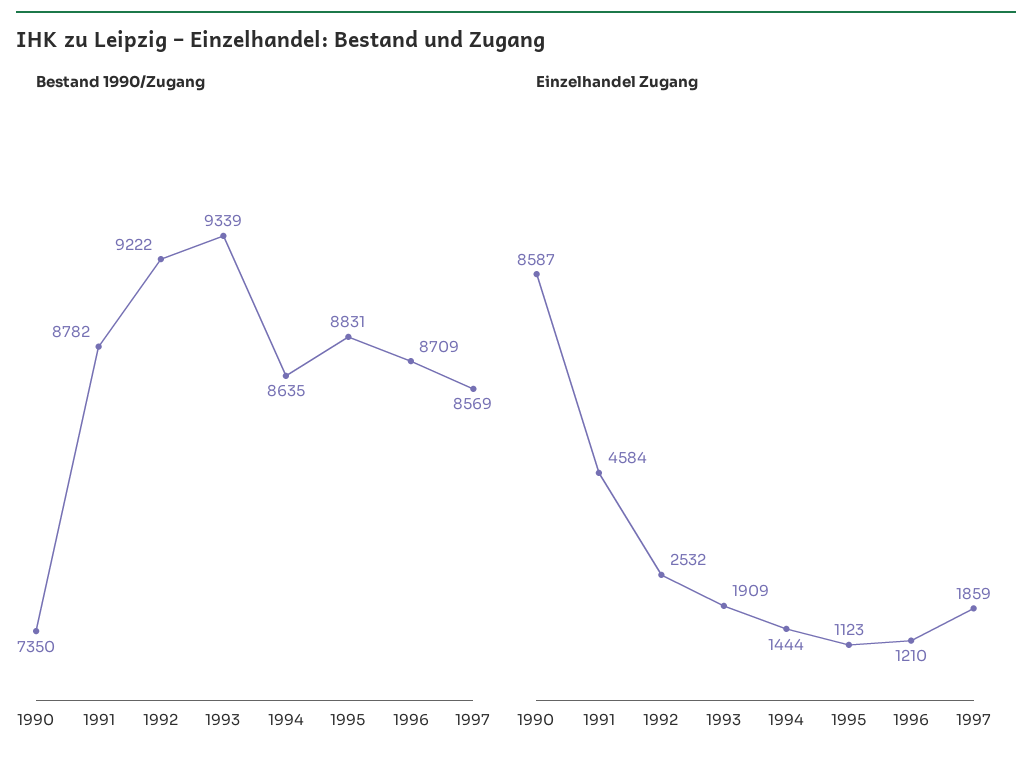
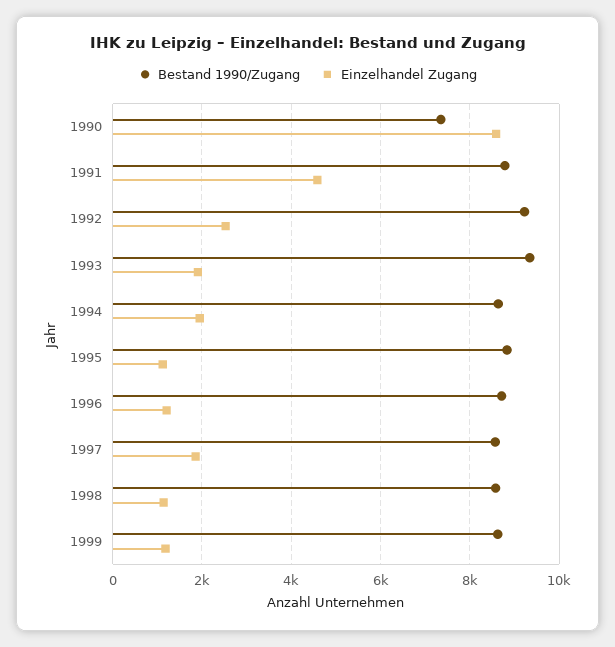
Einzelhandel Zugang, 1994: 1444 -> 2000
Bestand 1990/Zugang, 1998: none -> 8600
Einzelhandel Zugang, 1998: none -> 1200
Bestand 1990/Zugang, 1999: none -> 8600
Einzelhandel Zugang, 1999: none -> 1200

